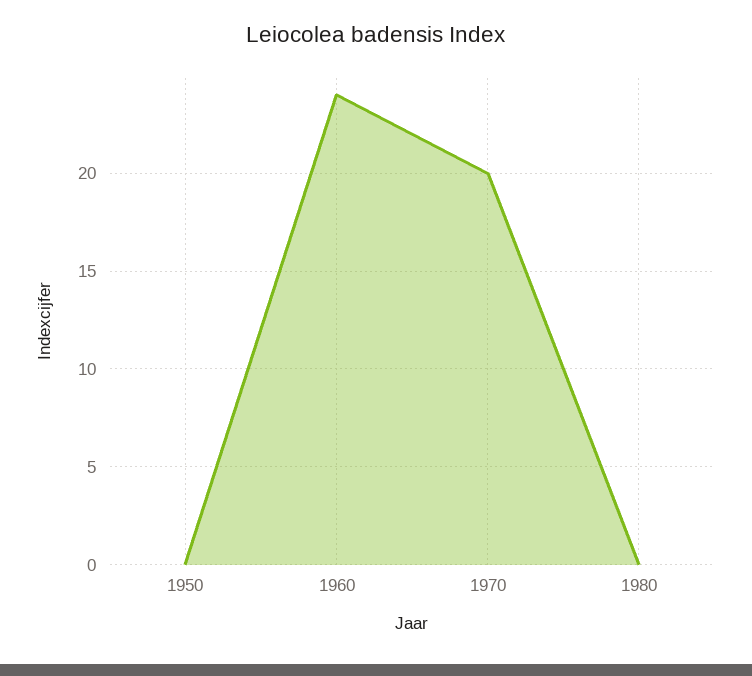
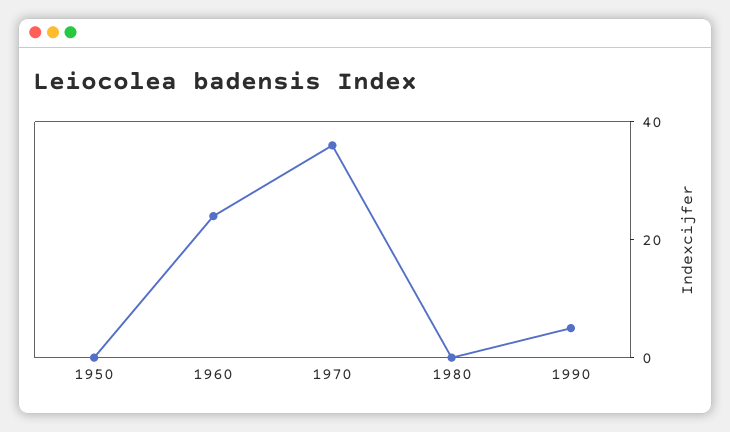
1970: 20 -> 35
1990: none -> 5

